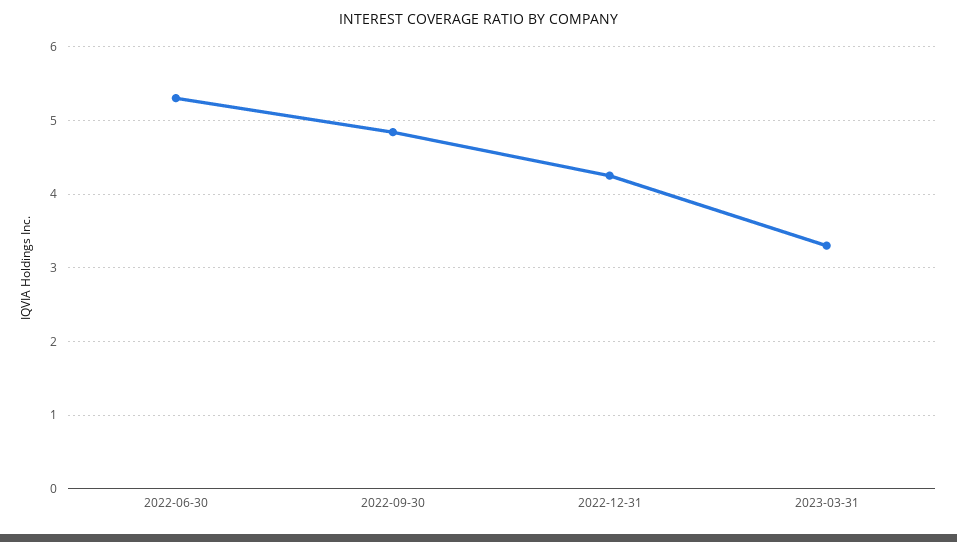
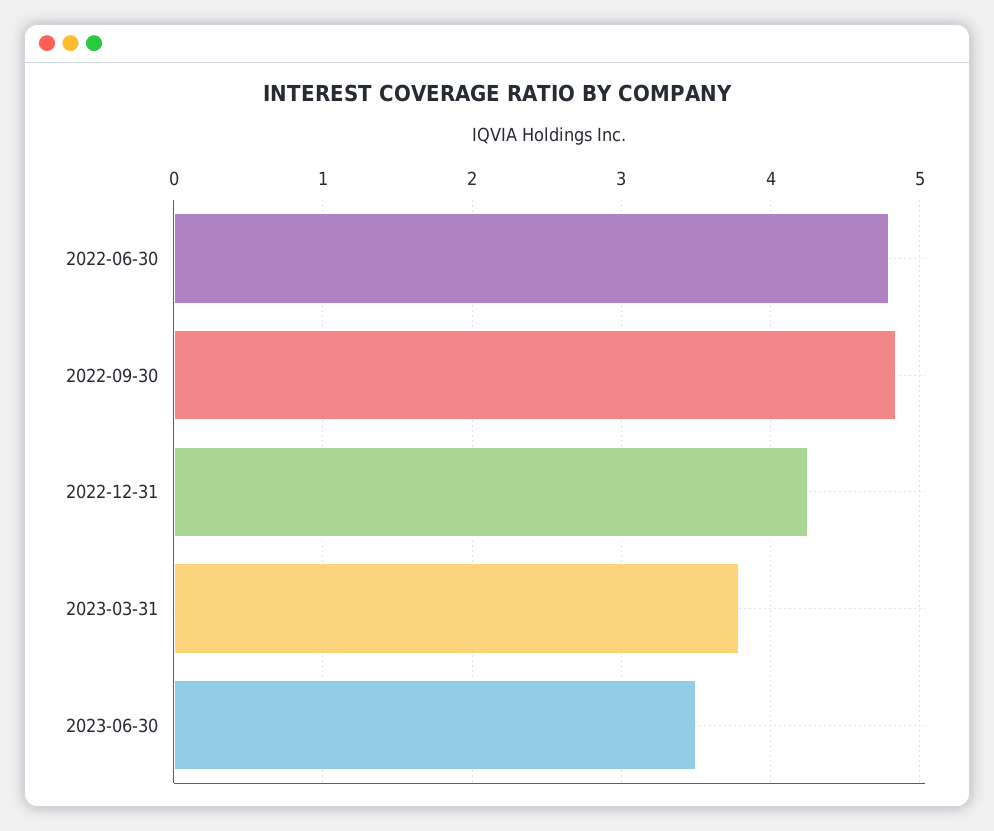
2022-06-30: 5.3 -> 4.8
2023-03-31: 3.3 -> 3.8
2023-06-30: none -> 3.5

